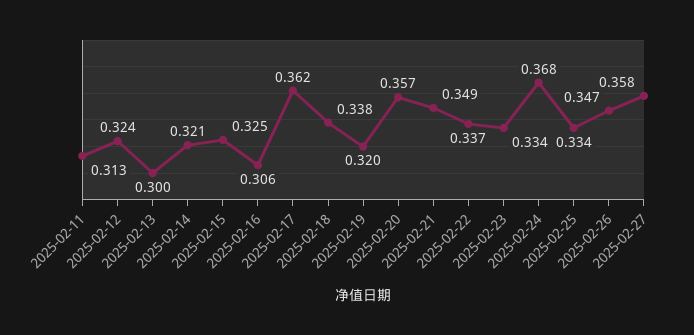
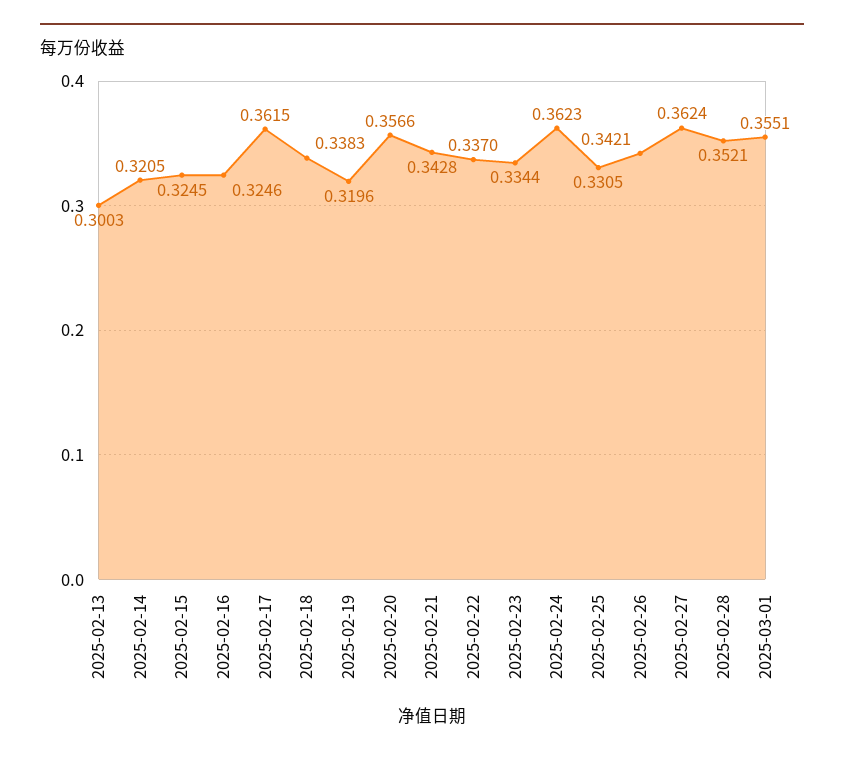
2025-02-11: 0.313 -> none
2025-02-12: 0.324 -> none
2025-02-16: 0.306 -> 0.3246
2025-02-21: 0.349 -> 0.3428
2025-02-24: 0.368 -> 0.3623
2025-02-25: 0.334 -> 0.3305
2025-02-26: 0.347 -> 0.3421
2025-02-27: 0.358 -> 0.3624
2025-02-28: none -> 0.3521
2025-03-01: none -> 0.3551

